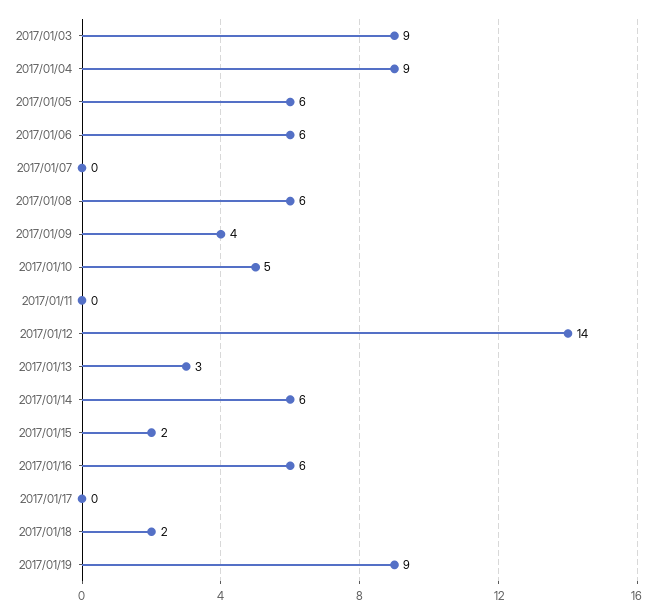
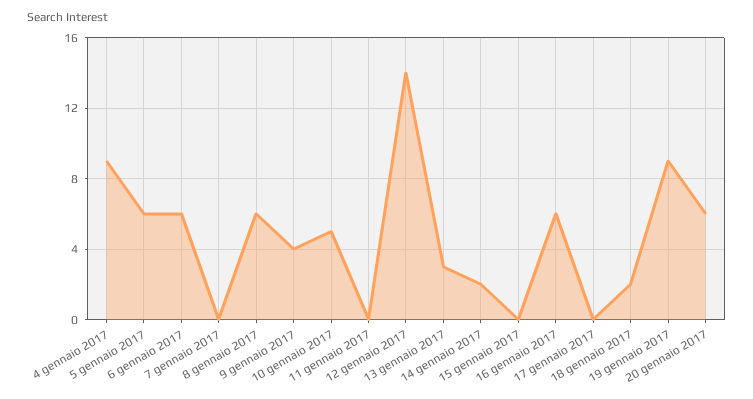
2017/01/03: 9 -> none
2017/01/14: 6 -> 2
2017/01/15: 2 -> 0
20 gennaio 2017: none -> 6

